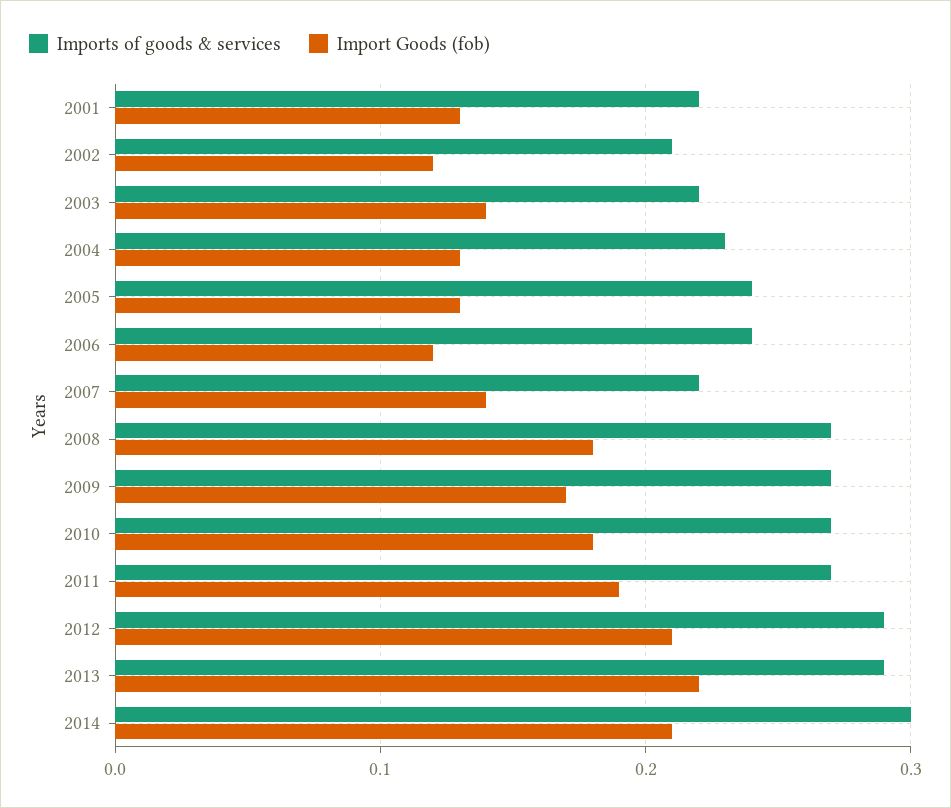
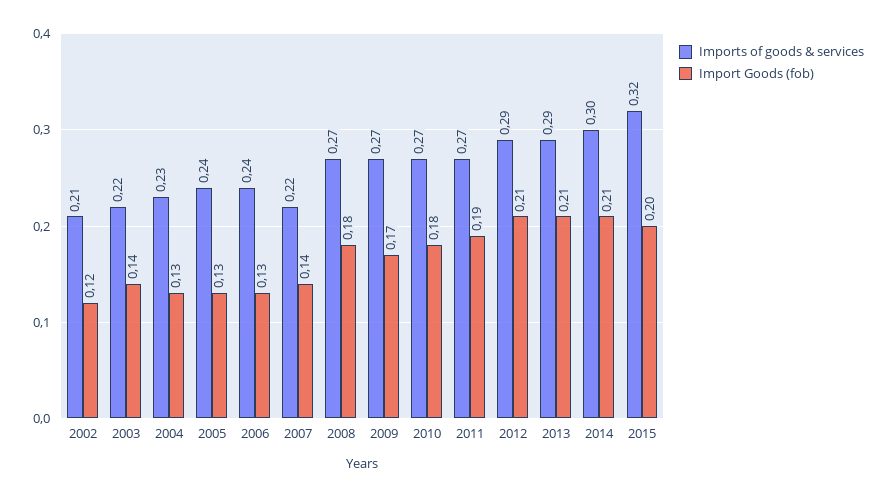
Imports of goods & services, 2001: 0.22 -> none
Import Goods (fob), 2001: 0.13 -> none
Import Goods (fob), 2006: 0.12 -> 0.13
Import Goods (fob), 2013: 0.22 -> 0.21
Imports of goods & services, 2015: none -> 0.32
Import Goods (fob), 2015: none -> 0.2

